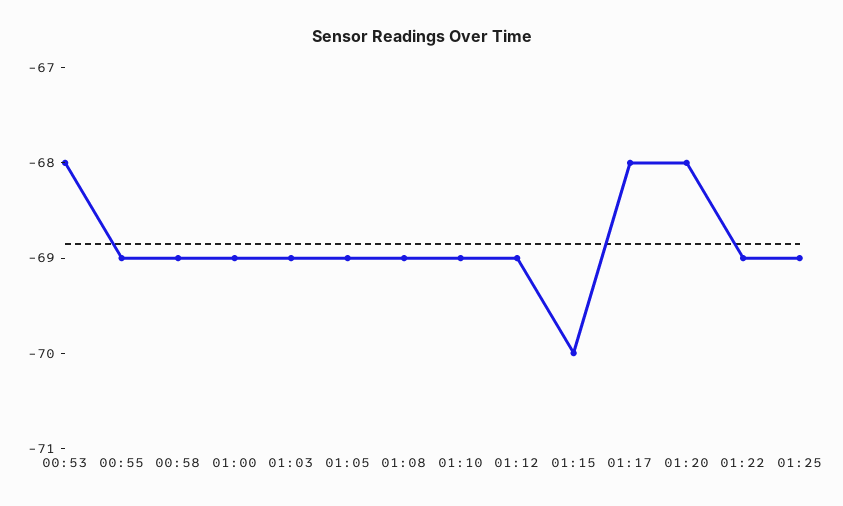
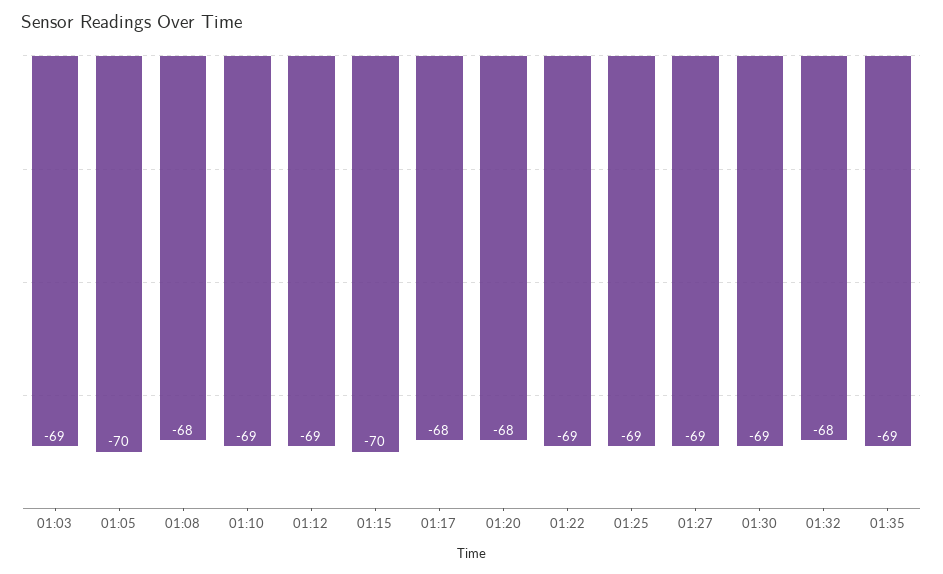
00:53: -68 -> none
00:55: -69 -> none
00:58: -69 -> none
01:00: -69 -> none
01:05: -69 -> -70
01:08: -69 -> -68
01:27: none -> -69
01:30: none -> -69
01:32: none -> -68
01:35: none -> -69

